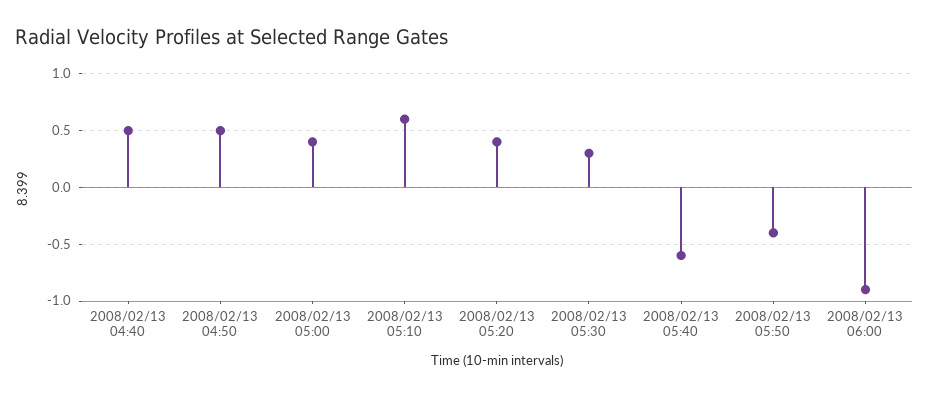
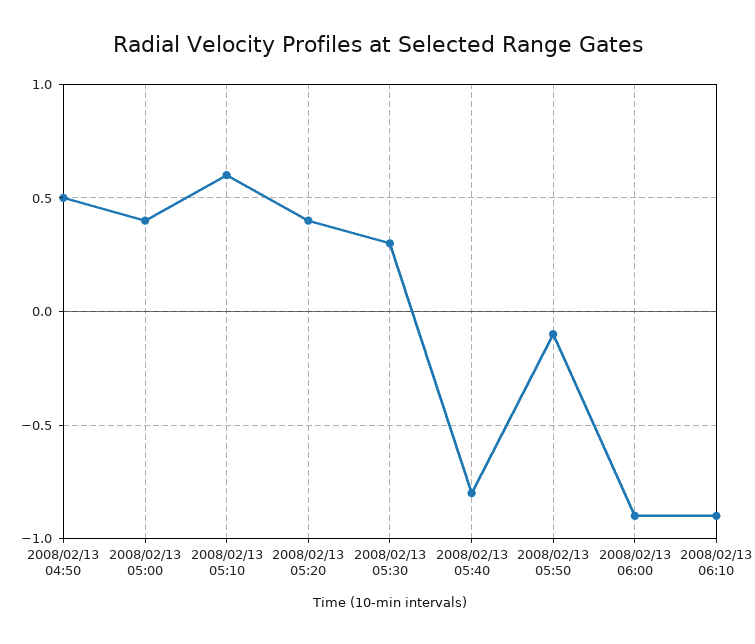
2008/02/13 04:40: 0.5 -> none
2008/02/13 05:40: -0.6 -> -0.8
2008/02/13 05:50: -0.4 -> -0.1
2008/02/13 06:10: none -> -0.9

